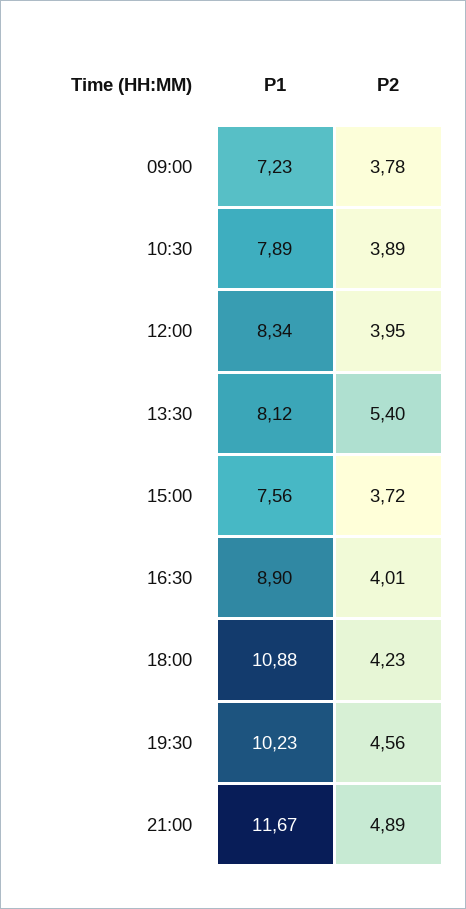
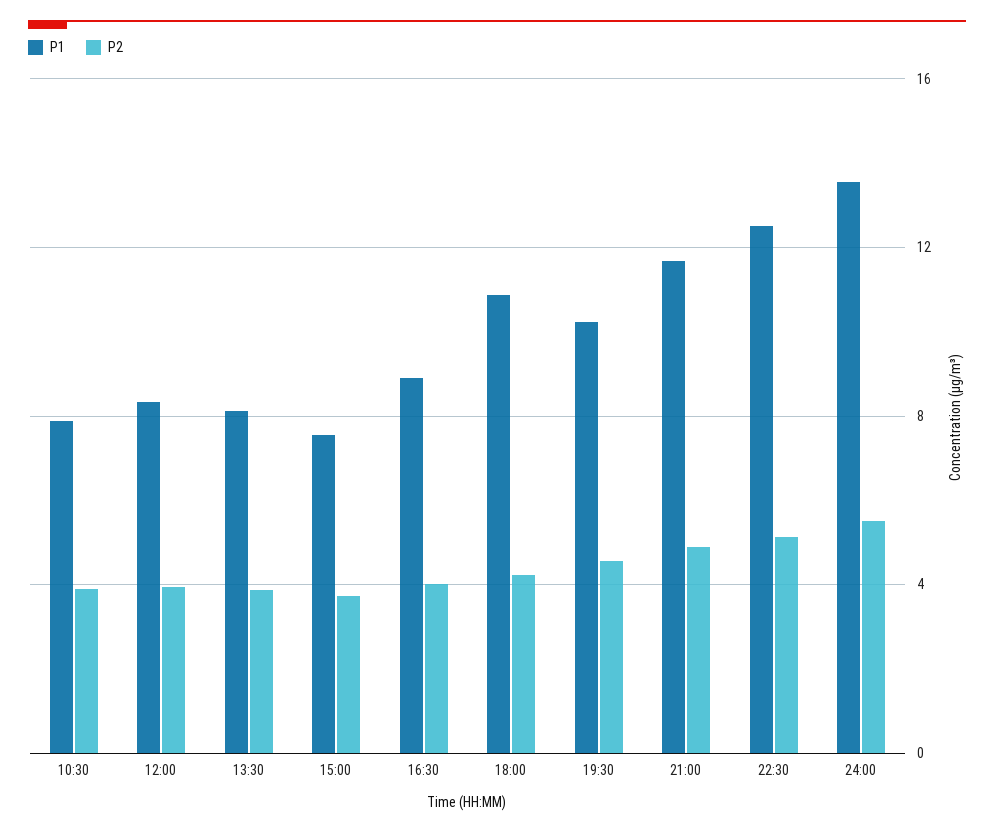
P1, 09:00: 7.23 -> none
P2, 09:00: 3.78 -> none
P2, 13:30: 5.4 -> 4
P1, 22:30: none -> 12.5
P2, 22:30: none -> 5
P1, 24:00: none -> 13.5
P2, 24:00: none -> 5.5

